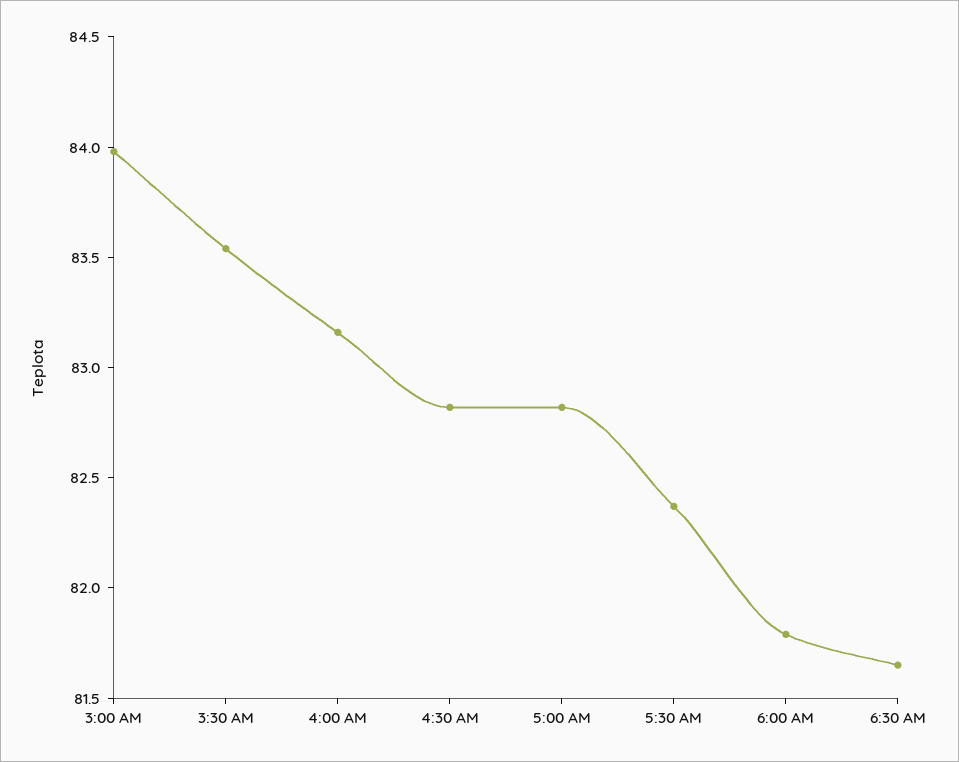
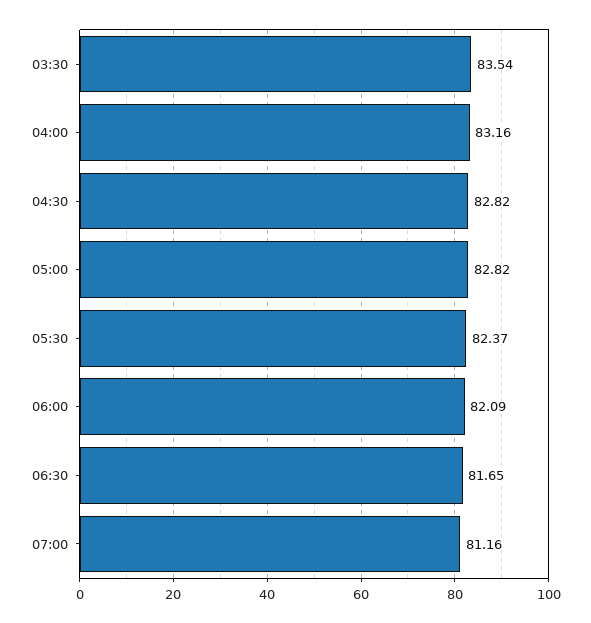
3:00 AM: 84 -> none
6:00 AM: 81.8 -> 82.09
07:00: none -> 81.16

